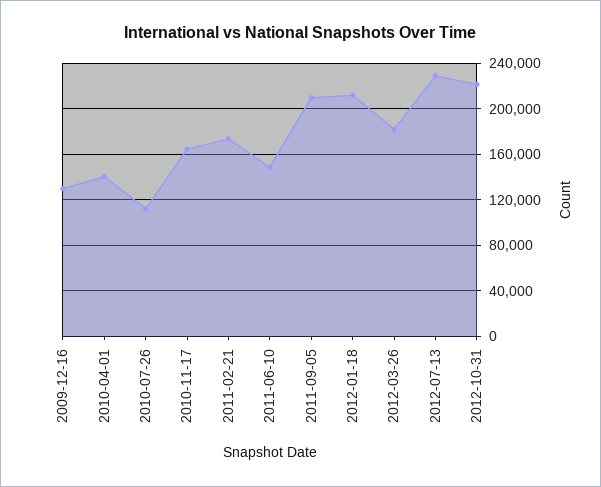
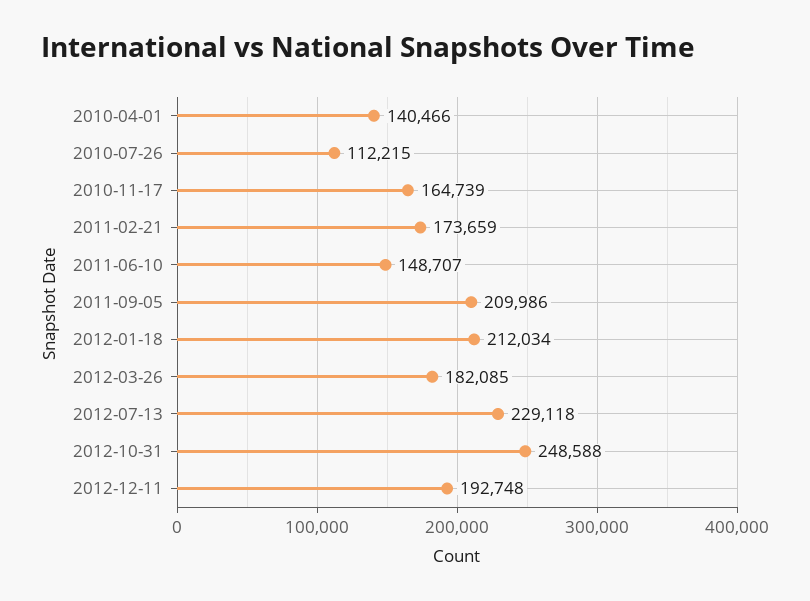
2009-12-16: 130000 -> none
2012-10-31: 220000 -> 248588
2012-12-11: none -> 192748

